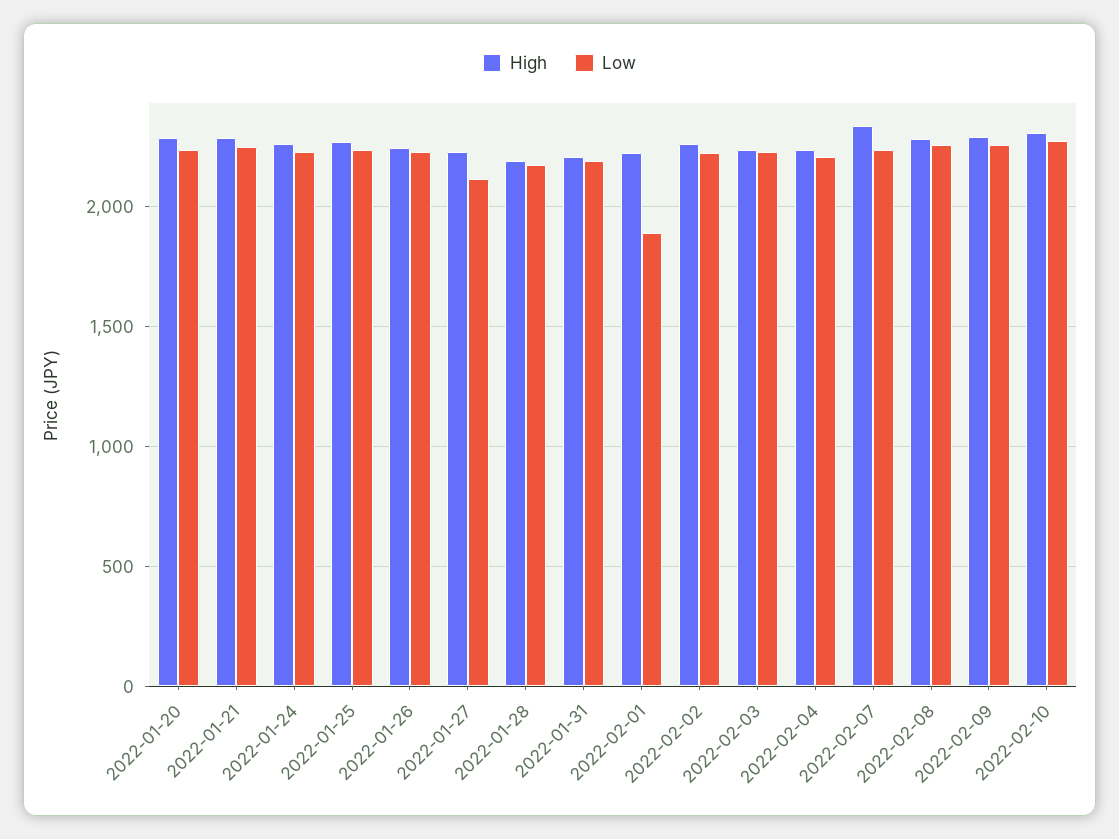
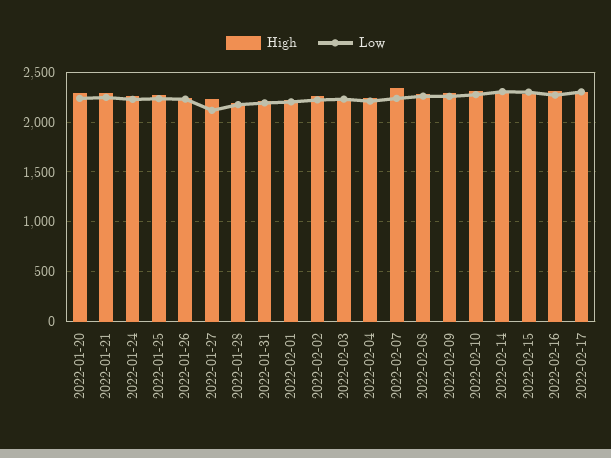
Low, 2022-02-01: 1900 -> 2200
High, 2022-02-14: none -> 2300
Low, 2022-02-14: none -> 2300
High, 2022-02-15: none -> 2300
Low, 2022-02-15: none -> 2300
High, 2022-02-16: none -> 2300
Low, 2022-02-16: none -> 2300
High, 2022-02-17: none -> 2300
Low, 2022-02-17: none -> 2300

